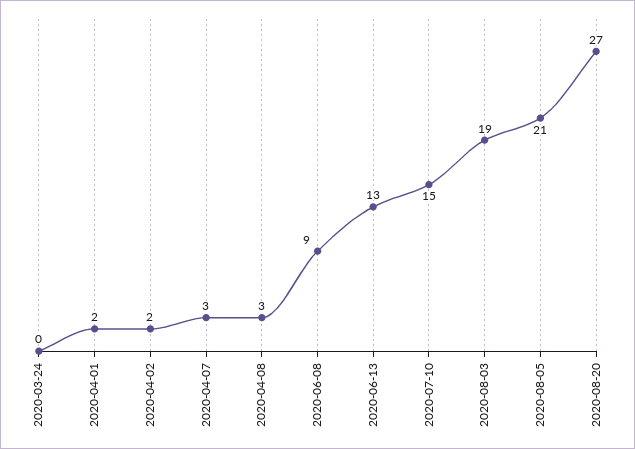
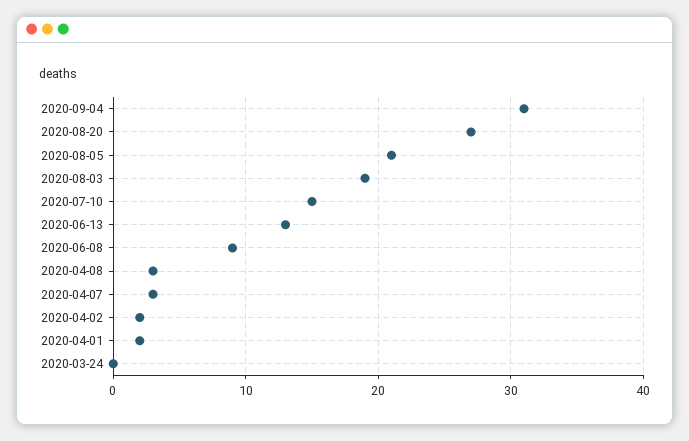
2020-09-04: none -> 31

